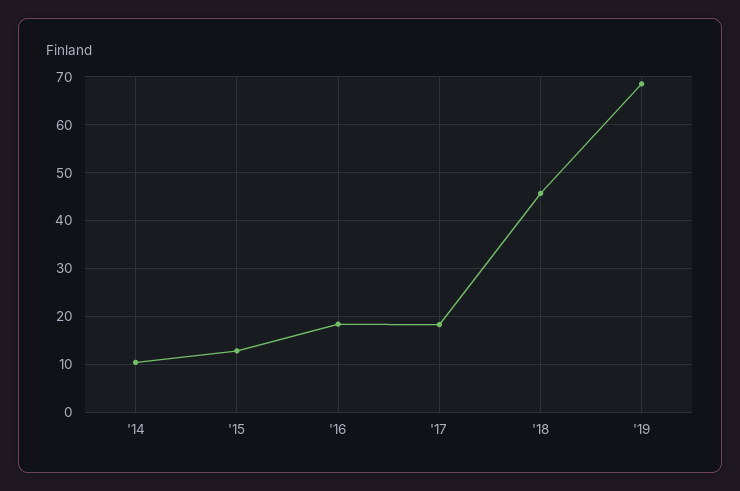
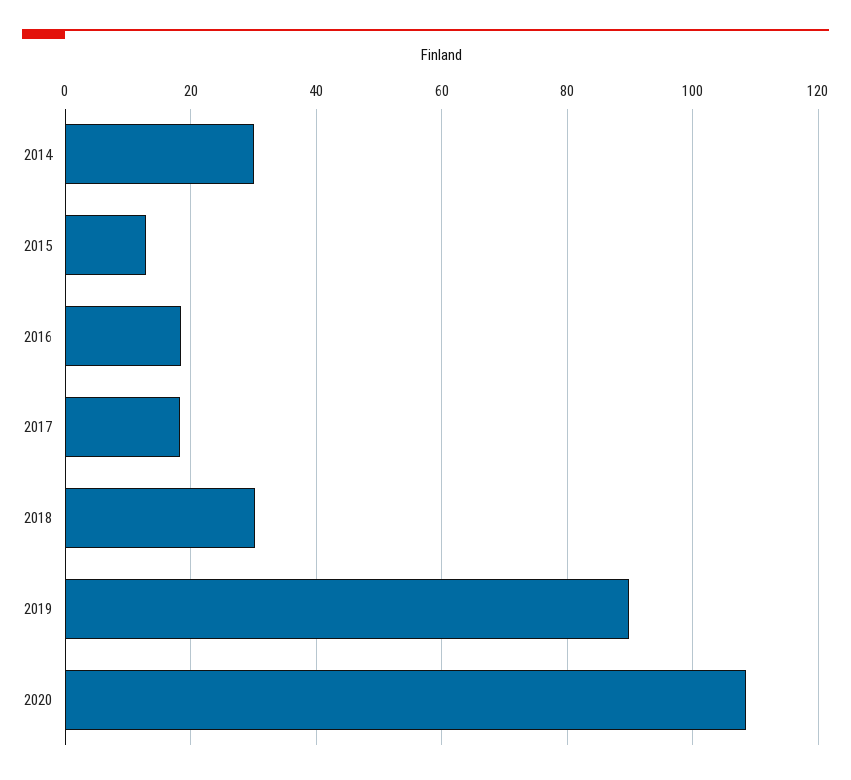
'14: 10 -> 30
'18: 46 -> 30
'19: 68 -> 90
2020: none -> 108

